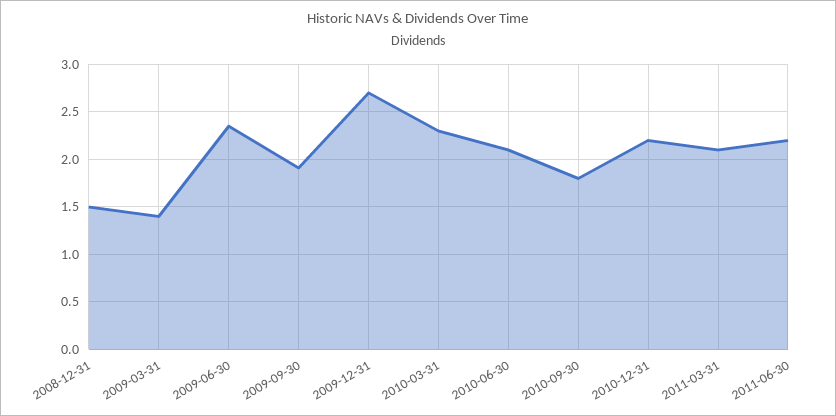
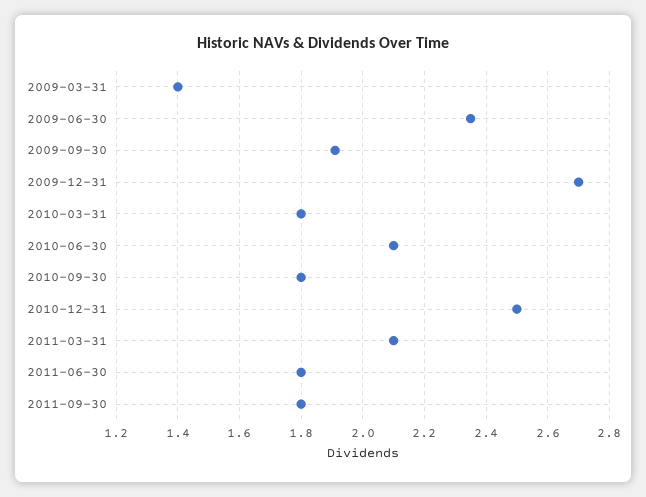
2008-12-31: 1.5 -> none
2010-03-31: 2.3 -> 1.8
2010-12-31: 2.2 -> 2.5
2011-06-30: 2.2 -> 1.8
2011-09-30: none -> 1.8

